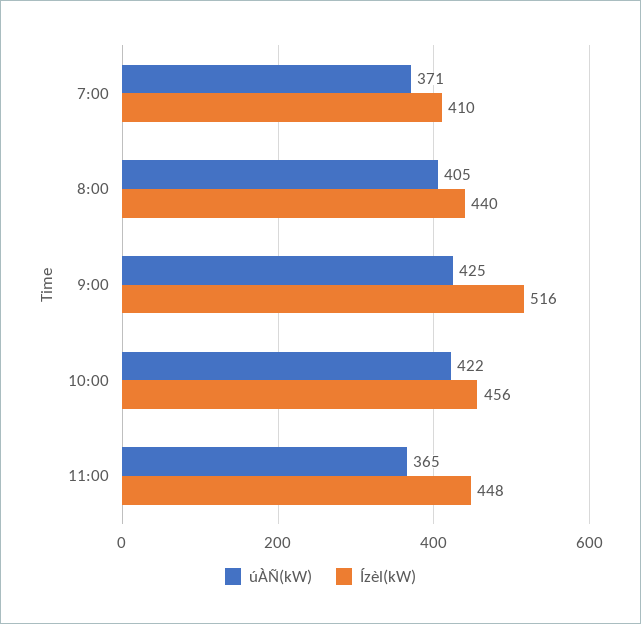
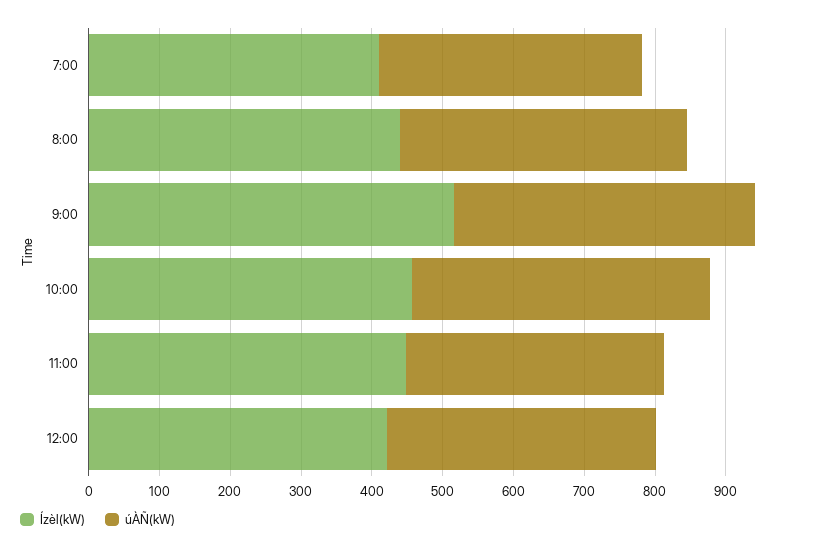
Ízèl(kW), 12:00: none -> 420
úÀÑ(kW), 12:00: none -> 380

